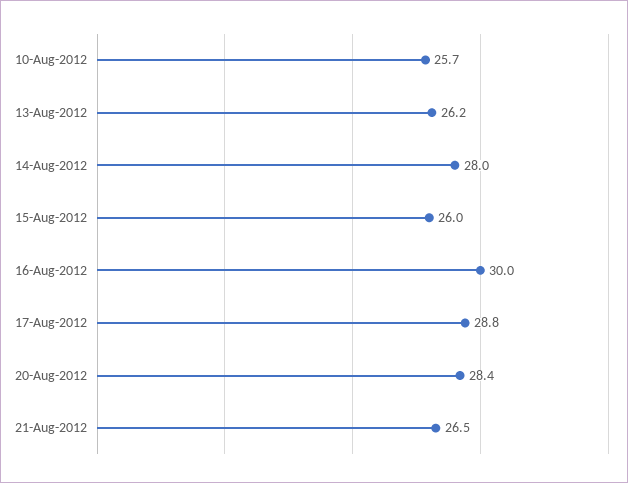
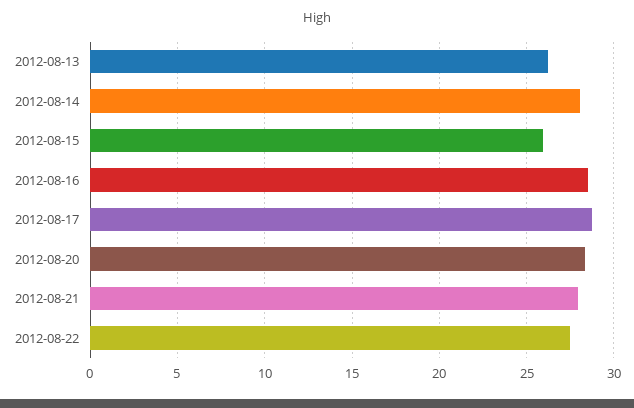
10-Aug-2012: 25.7 -> none
16-Aug-2012: 30 -> 28.5
21-Aug-2012: 26.5 -> 28
2012-08-22: none -> 27.5

